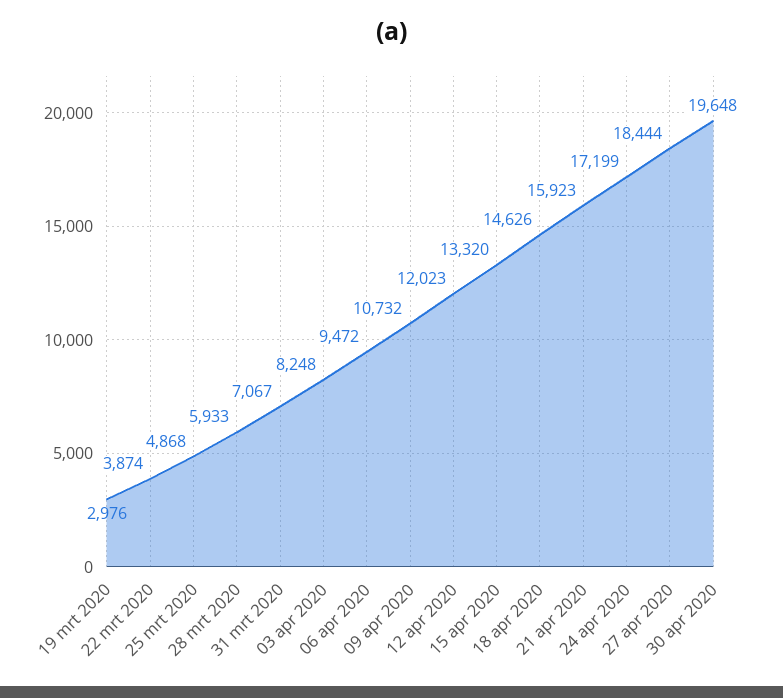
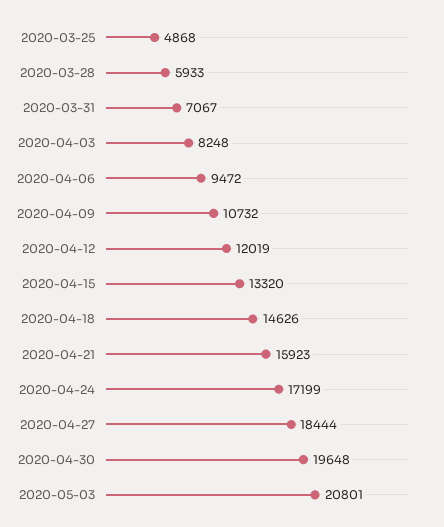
19 mrt 2020: 2976 -> none
22 mrt 2020: 3874 -> none
12 apr 2020: 12023 -> 12019
2020-05-03: none -> 20801

